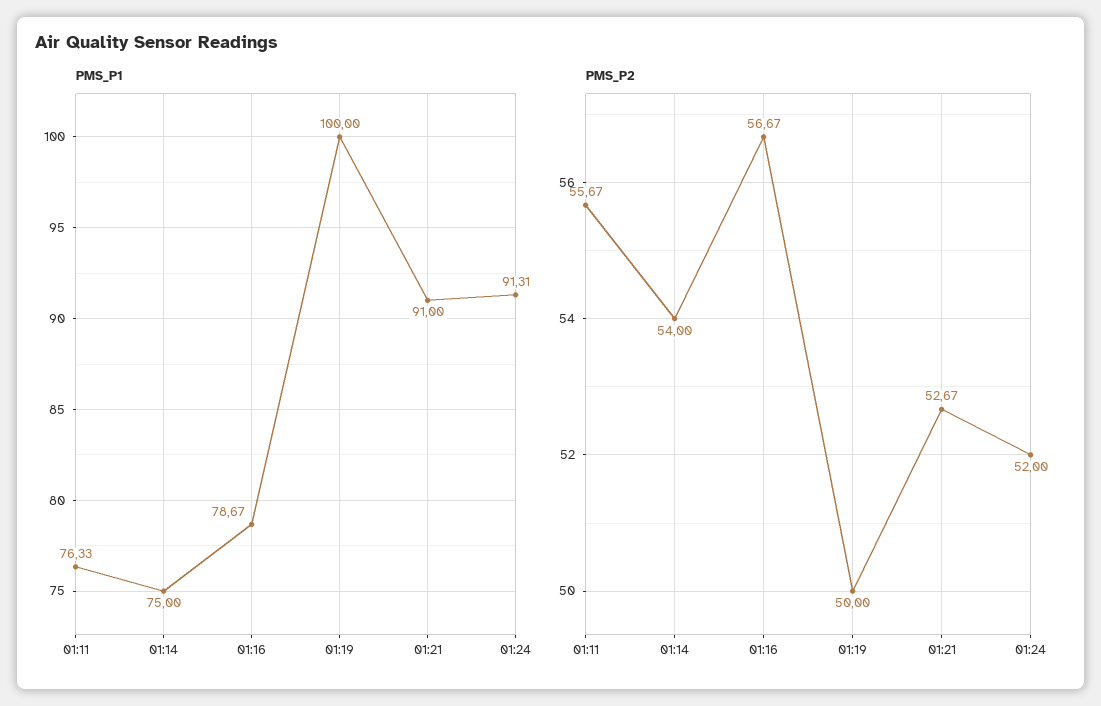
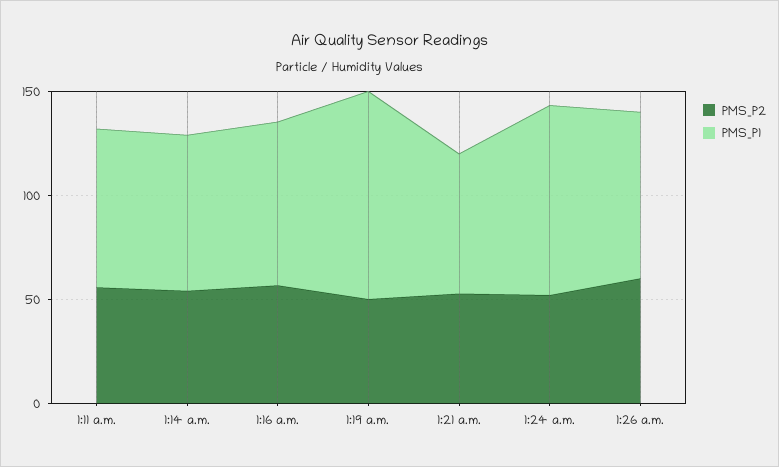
PMS_P1, 01:21: 91 -> 70
PMS_P2, 1:26 a.m.: none -> 60
PMS_P1, 1:26 a.m.: none -> 80

